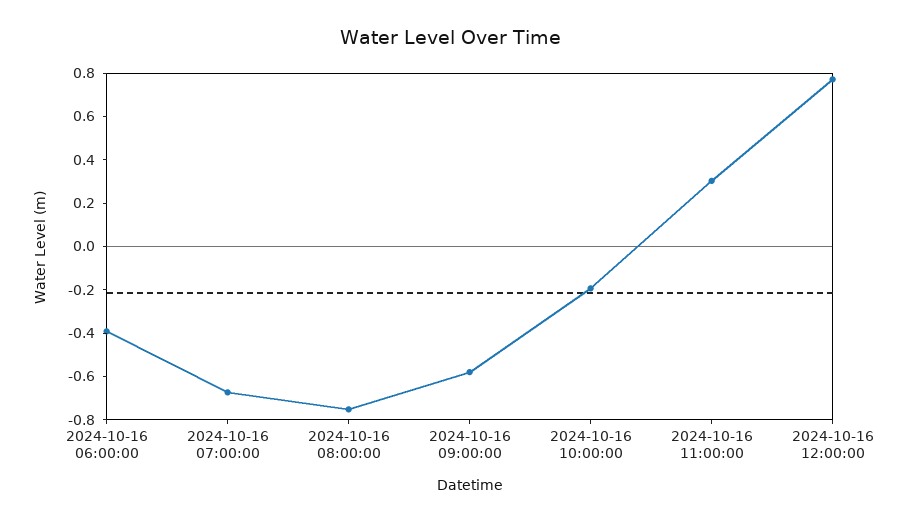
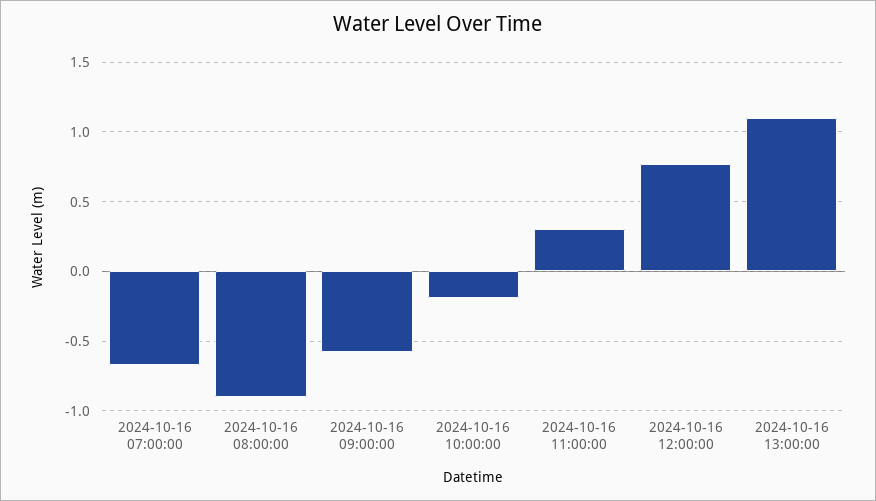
2024-10-16 06:00:00: -0.4 -> none
2024-10-16 08:00:00: -0.75 -> -0.9
2024-10-16 13:00:00: none -> 1.1

